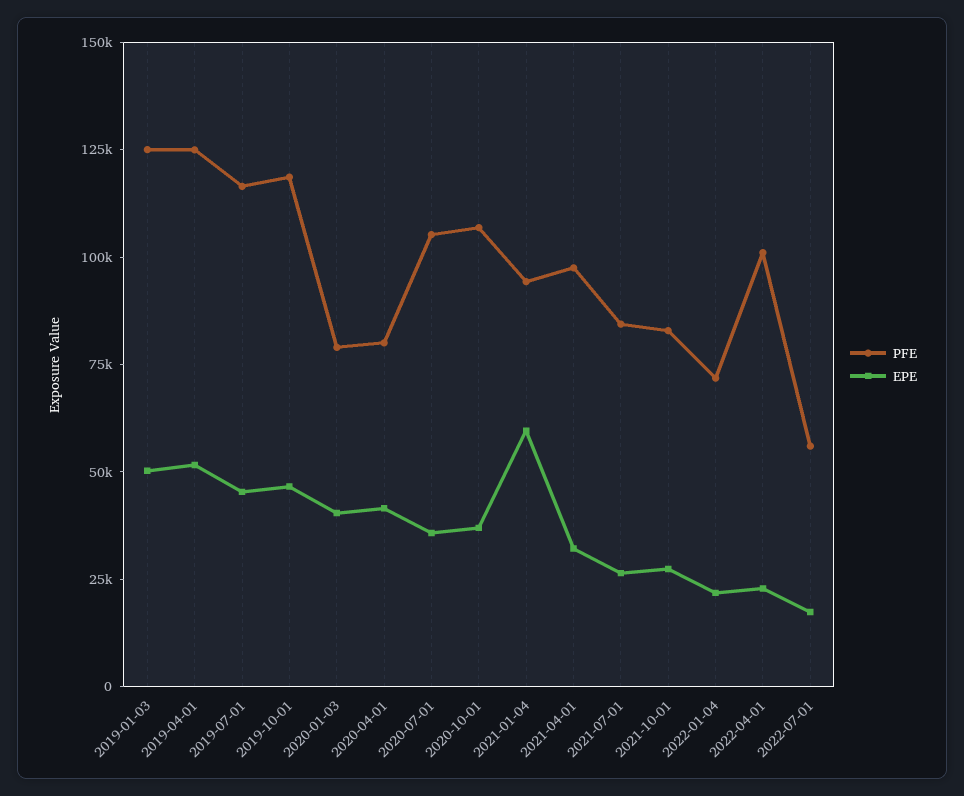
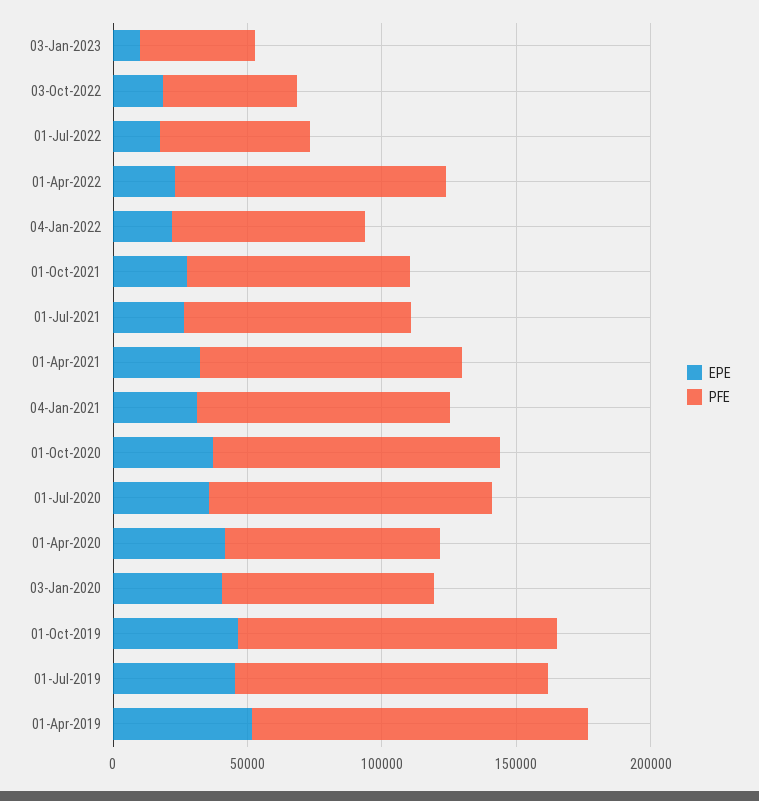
PFE, 2019-01-03: 125000 -> none
EPE, 2019-01-03: 50000 -> none
EPE, 2021-01-04: 60000 -> 30000
EPE, 03-Jan-2023: none -> 10000
PFE, 03-Jan-2023: none -> 40000
EPE, 03-Oct-2022: none -> 20000
PFE, 03-Oct-2022: none -> 50000

